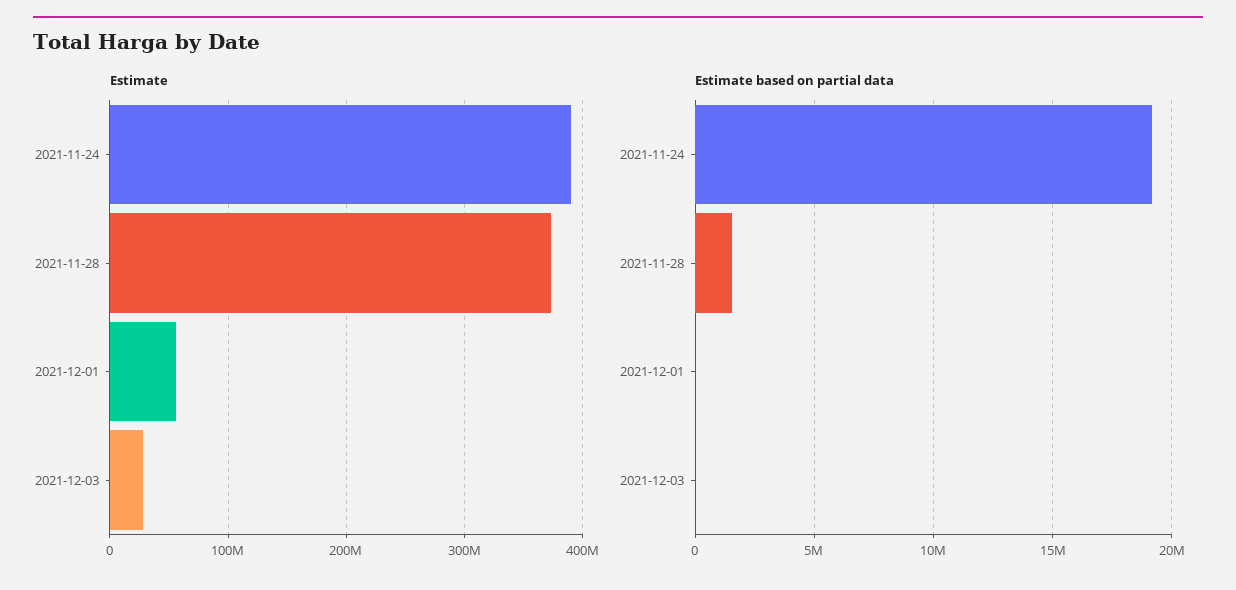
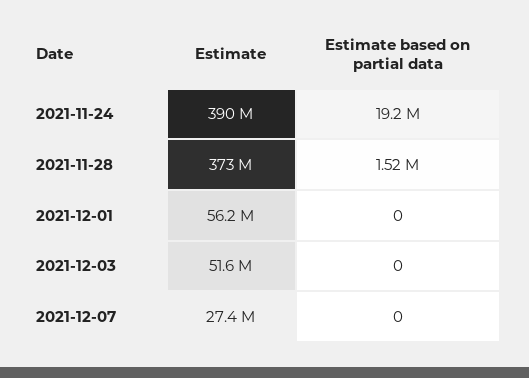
Estimate, 2021-12-03: 30000000 -> 51600000
Estimate, 2021-12-07: none -> 27400000
Estimate based on partial data, 2021-12-07: none -> 0

